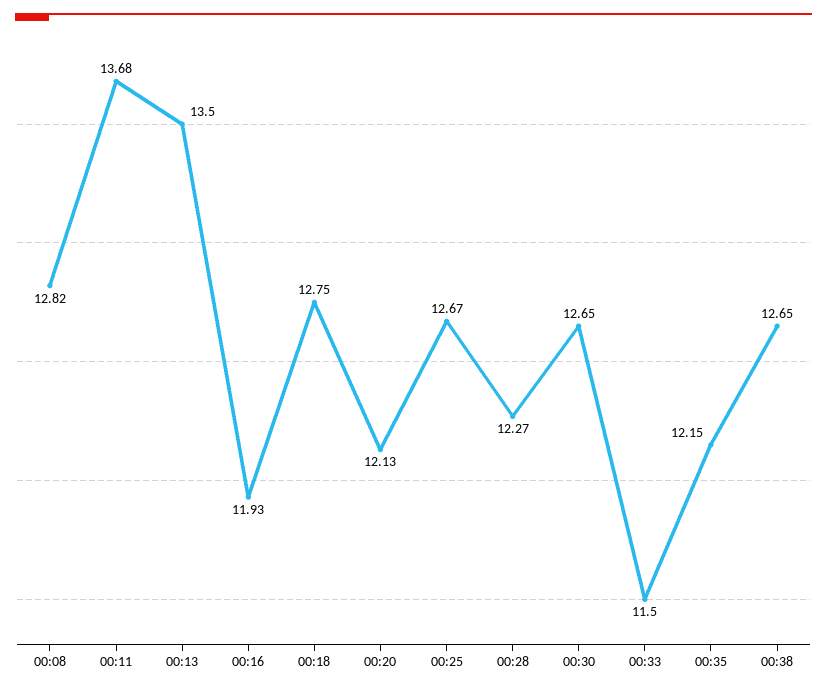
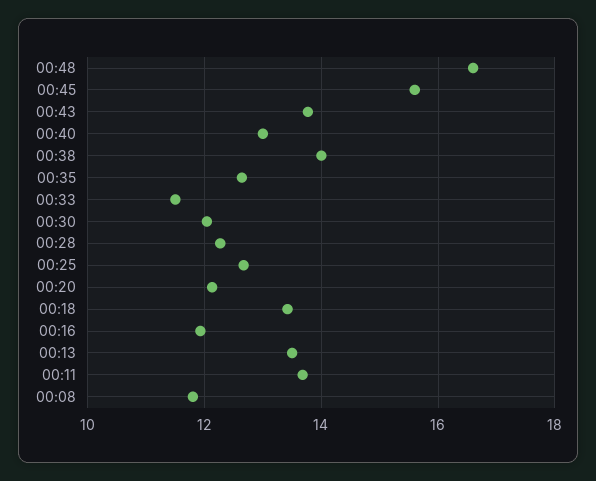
00:08: 12.82 -> 11.8
00:18: 12.75 -> 13.4
00:30: 12.65 -> 12
00:35: 12.15 -> 12.6
00:38: 12.65 -> 14
00:48: none -> 16.6
00:45: none -> 15.6
00:43: none -> 13.8
00:40: none -> 13

